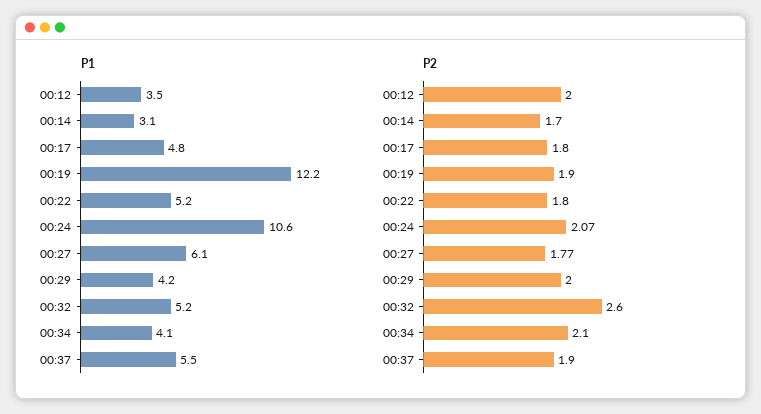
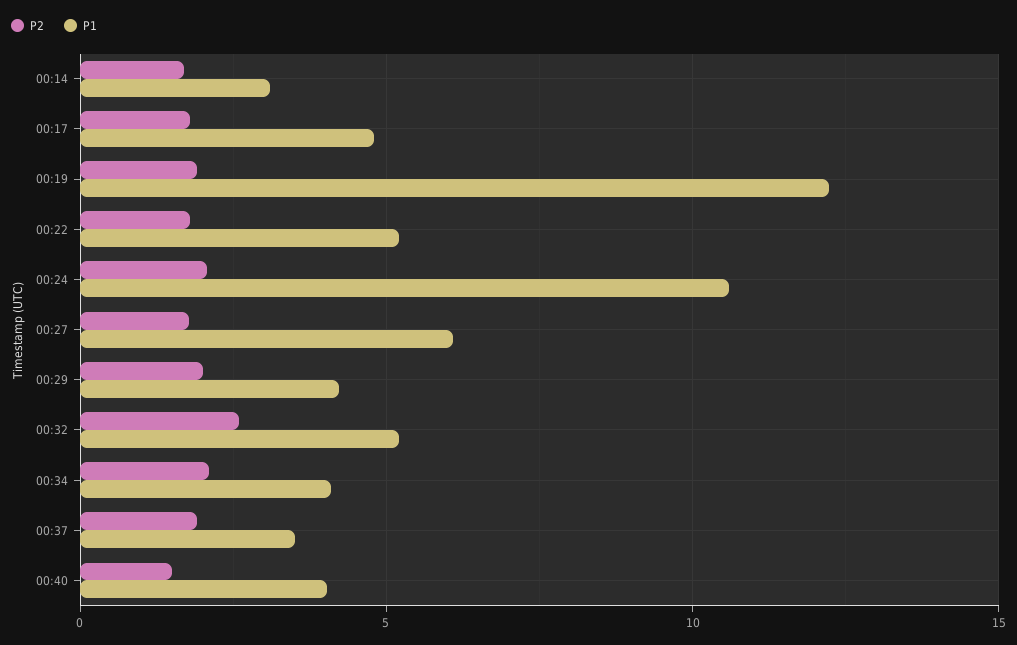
P1, 00:12: 3.5 -> none
P1, 00:37: 5.5 -> 3.5
P2, 00:12: 2 -> none
P2, 00:40: none -> 1.5
P1, 00:40: none -> 4

